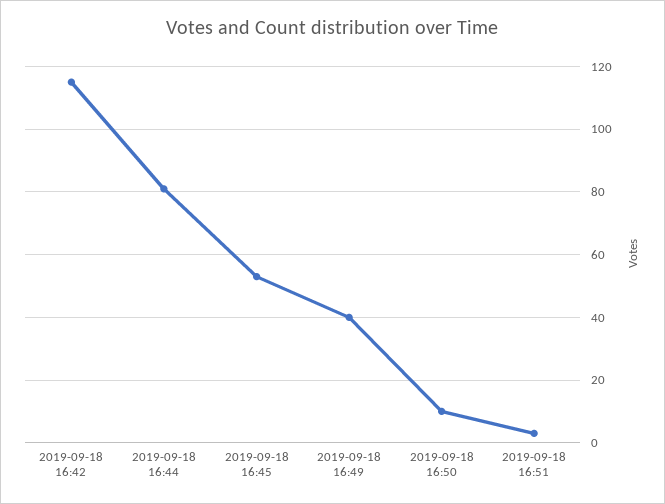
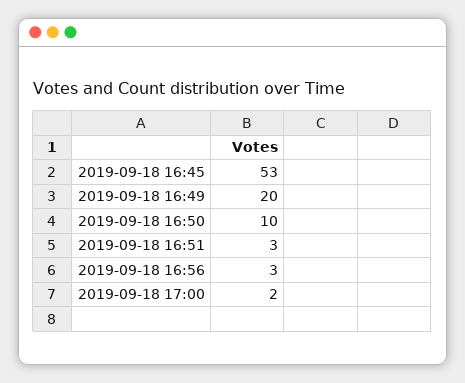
2019-09-18 16:42: 115 -> none
2019-09-18 16:44: 80 -> none
2019-09-18 16:49: 40 -> 20
2019-09-18 16:56: none -> 3
2019-09-18 17:00: none -> 2

